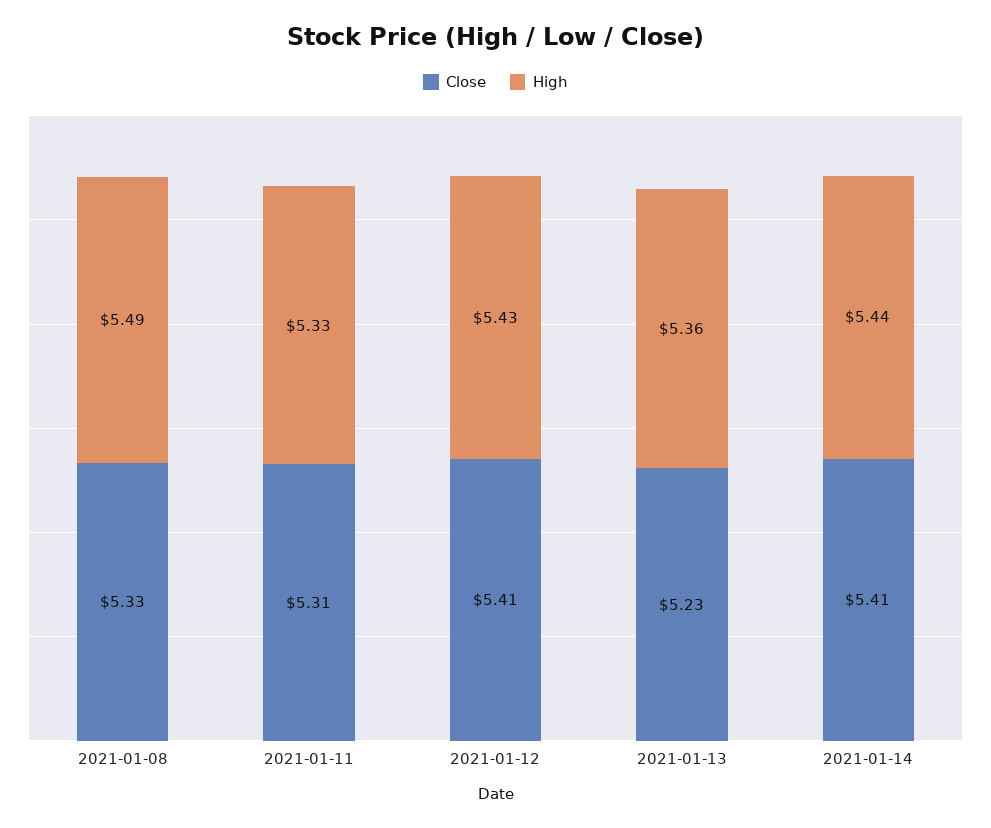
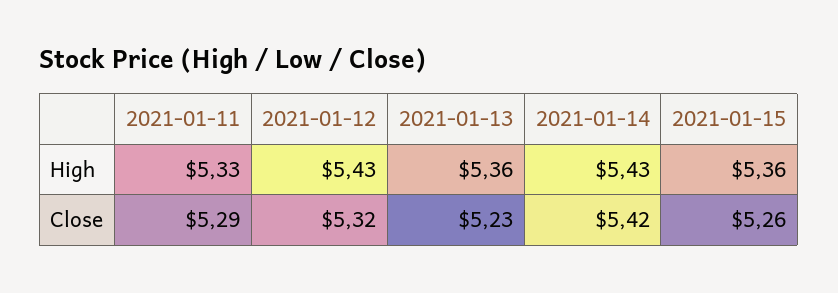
Close, 2021-01-08: 5.33 -> none
High, 2021-01-08: 5.49 -> none
Close, 2021-01-11: 5.31 -> 5.29
Close, 2021-01-12: 5.41 -> 5.32
Close, 2021-01-14: 5.41 -> 5.42
High, 2021-01-14: 5.44 -> 5.43
High, 2021-01-15: none -> 5.36
Close, 2021-01-15: none -> 5.26

